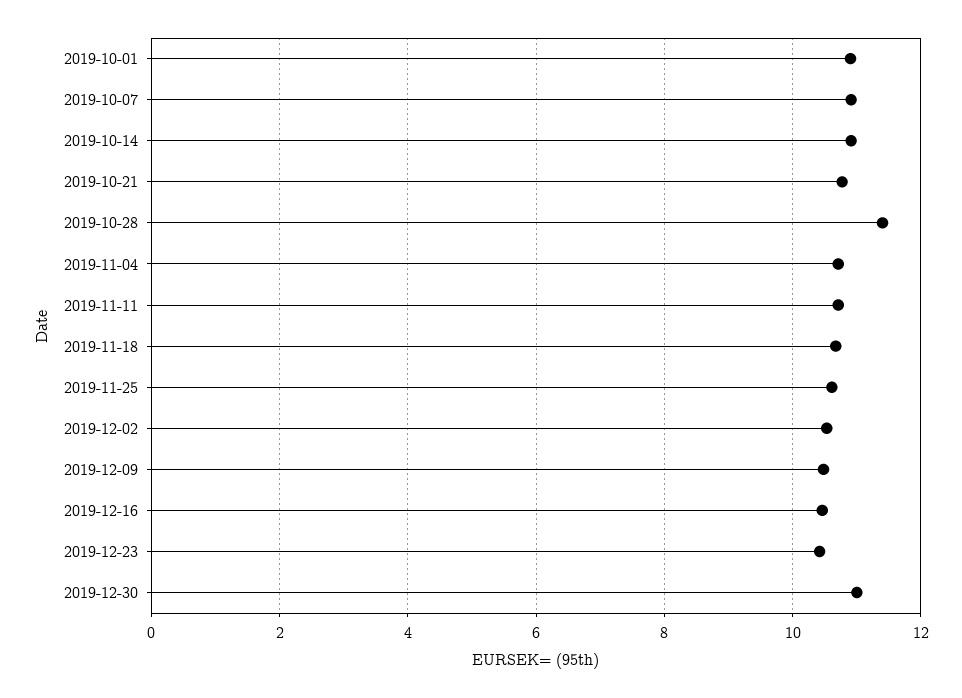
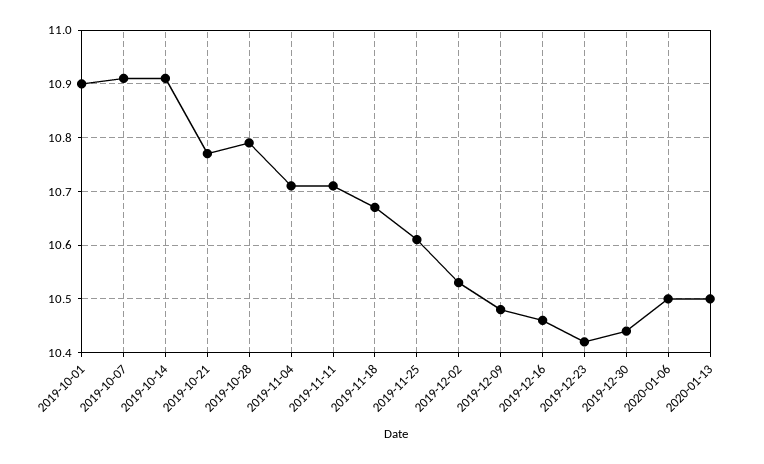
2019-10-28: 11.4 -> 10.8
2019-12-30: 11 -> 10.45
2020-01-06: none -> 10.5
2020-01-13: none -> 10.5

